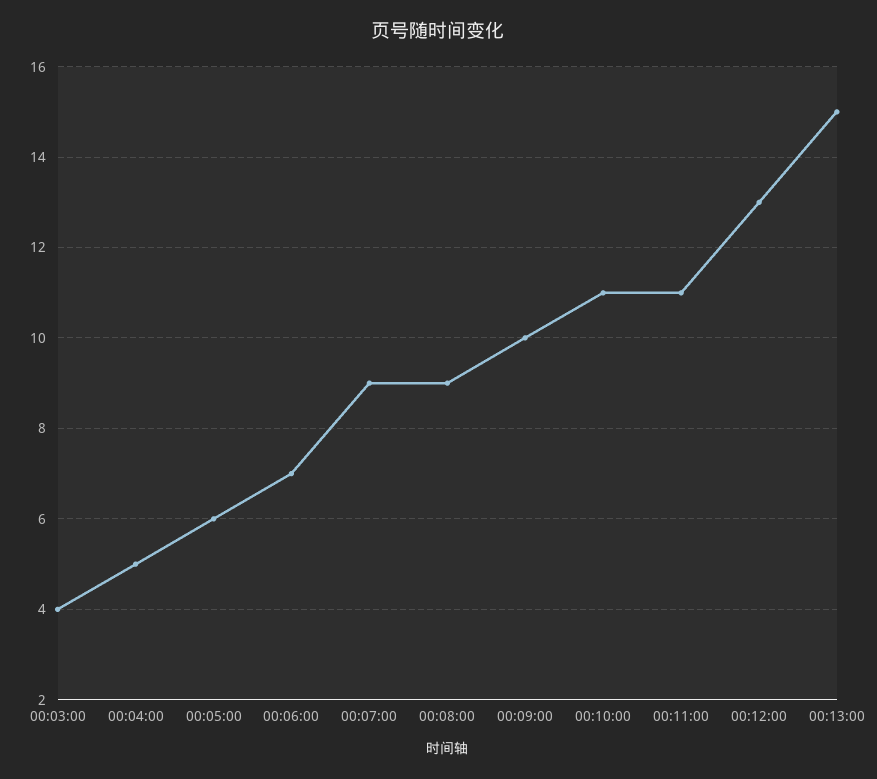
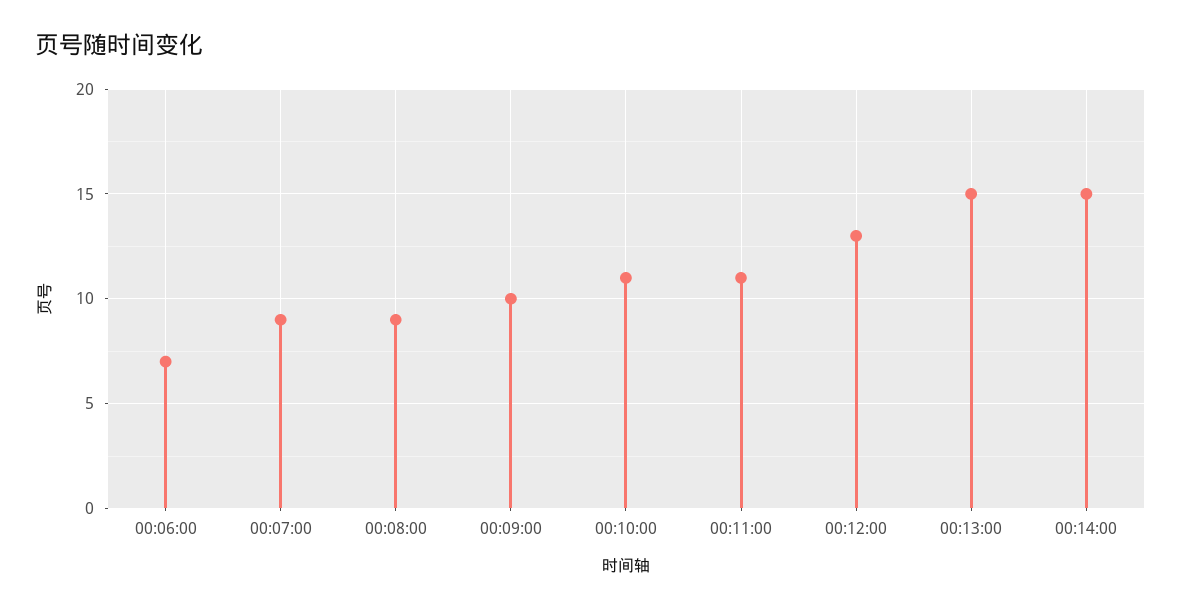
00:03:00: 4 -> none
00:04:00: 5 -> none
00:05:00: 6 -> none
00:14:00: none -> 15

